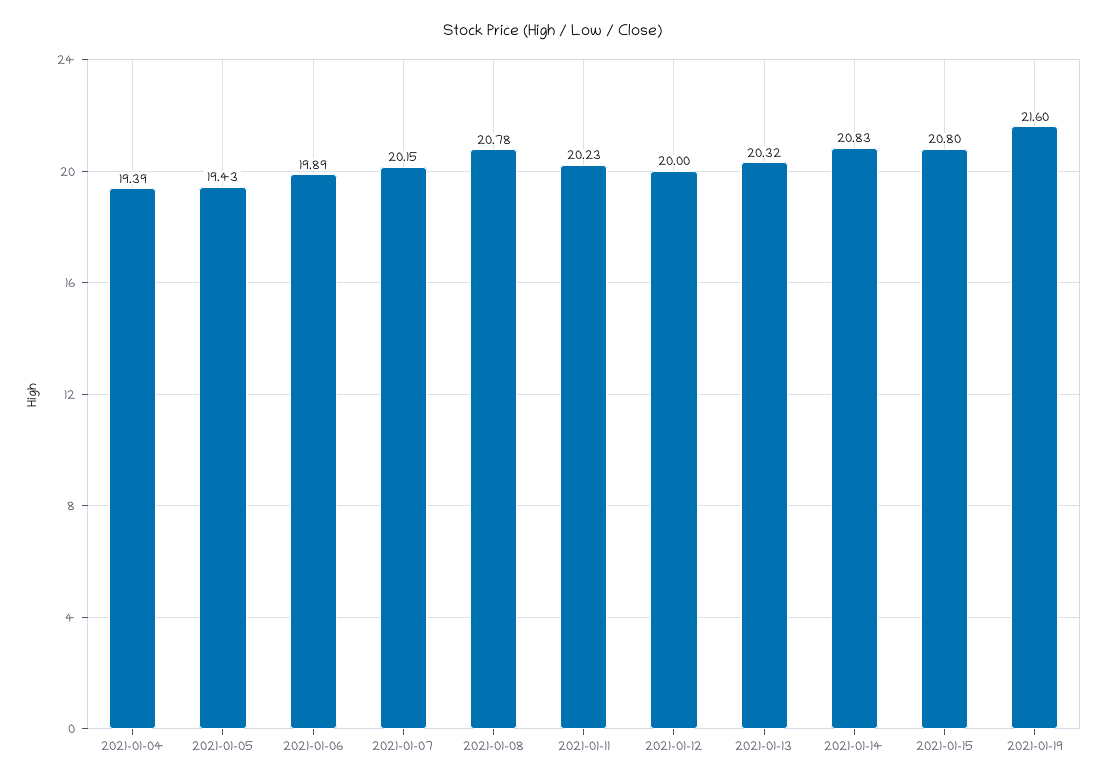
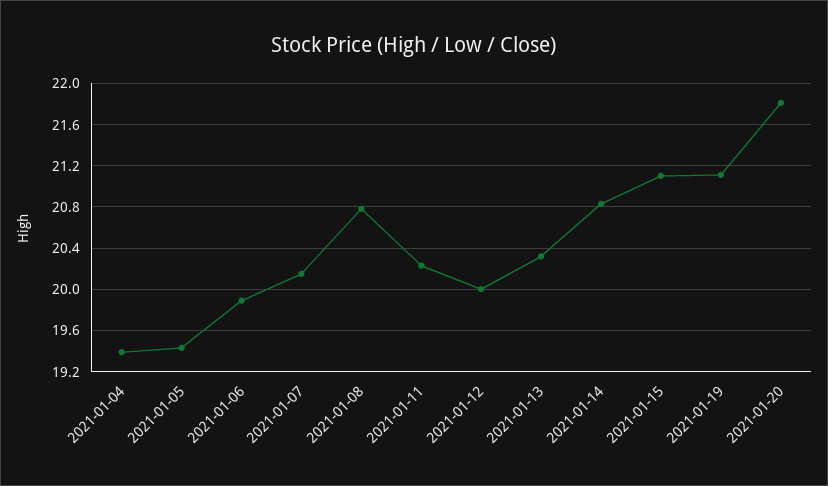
2021-01-15: 20.8 -> 21.1
2021-01-19: 21.6 -> 21.1
2021-01-20: none -> 21.8

